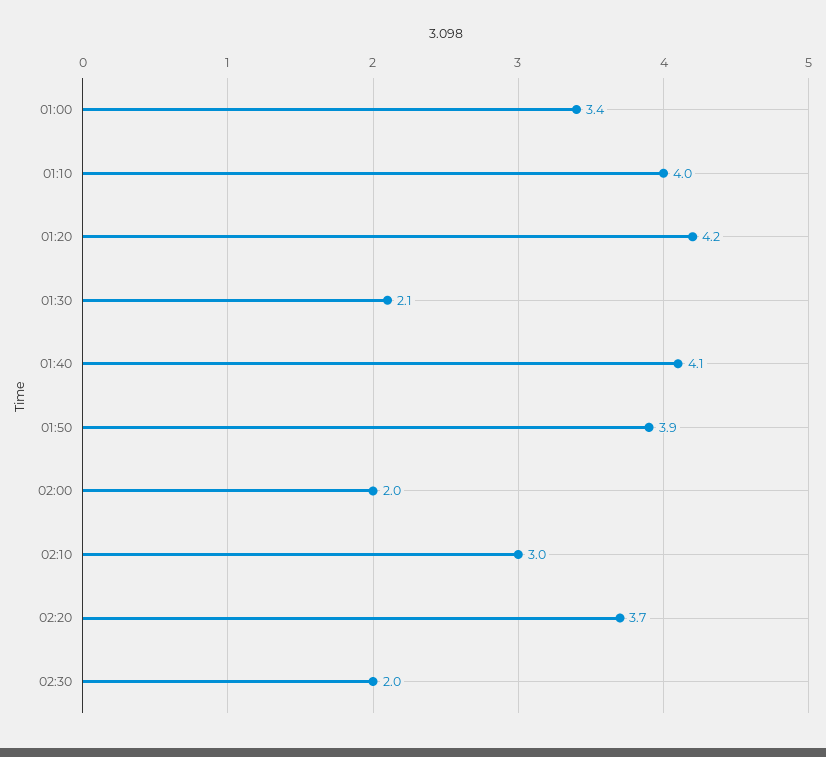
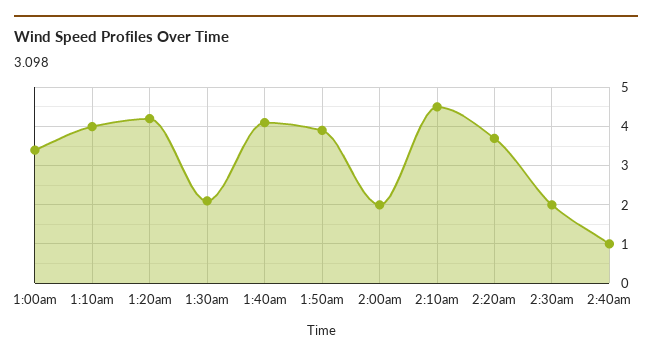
02:10: 3 -> 4.5
2:40am: none -> 1

